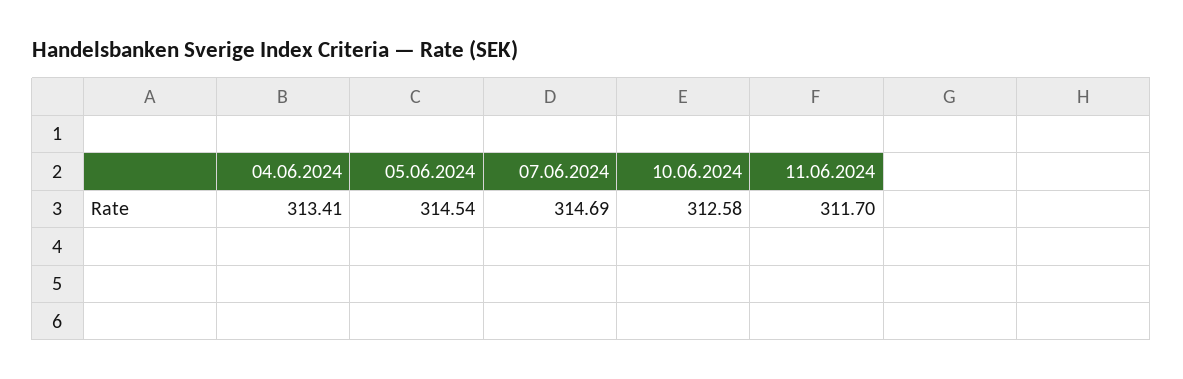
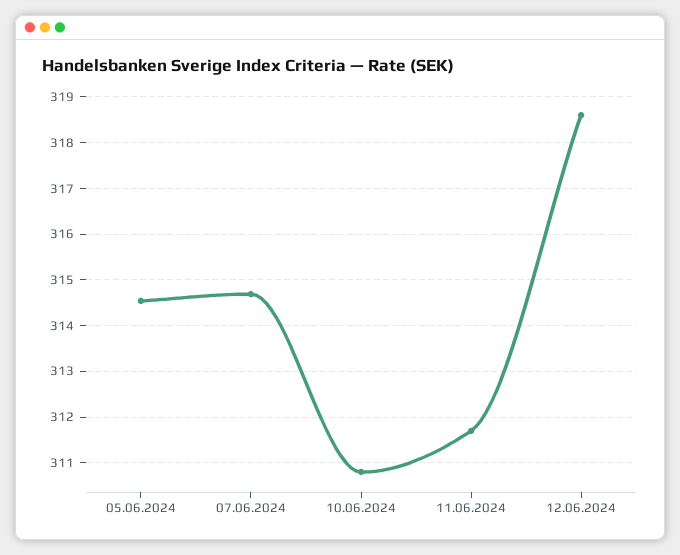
04.06.2024: 313.41 -> none
10.06.2024: 312.58 -> 310.8
12.06.2024: none -> 318.6

